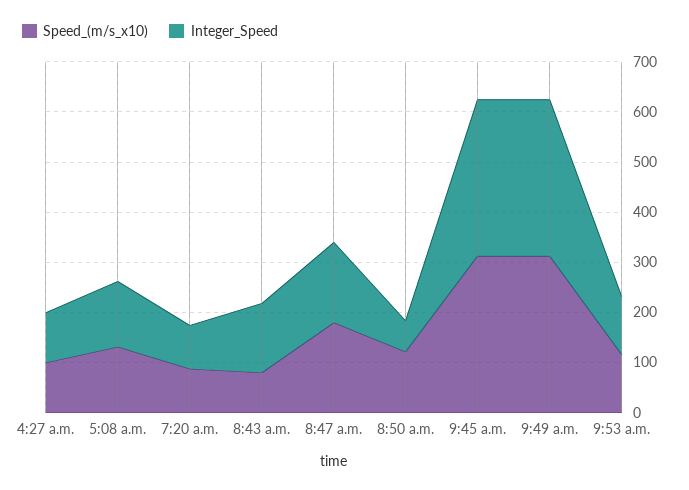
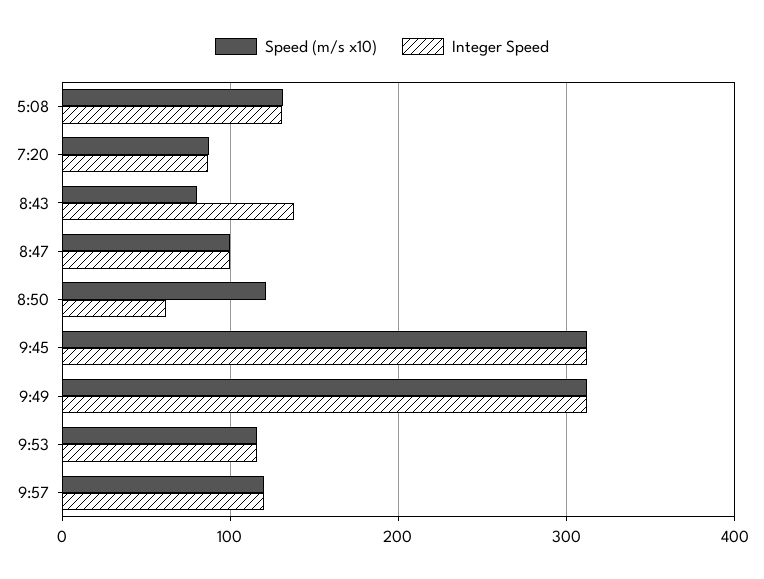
Speed_(m/s_x10), 4:27 a.m.: 100 -> none
Integer_Speed, 4:27 a.m.: 100 -> none
Speed_(m/s_x10), 8:47 a.m.: 180 -> 100
Integer_Speed, 8:47 a.m.: 160 -> 100
Speed_(m/s_x10), 9:57: none -> 120
Integer_Speed, 9:57: none -> 120

